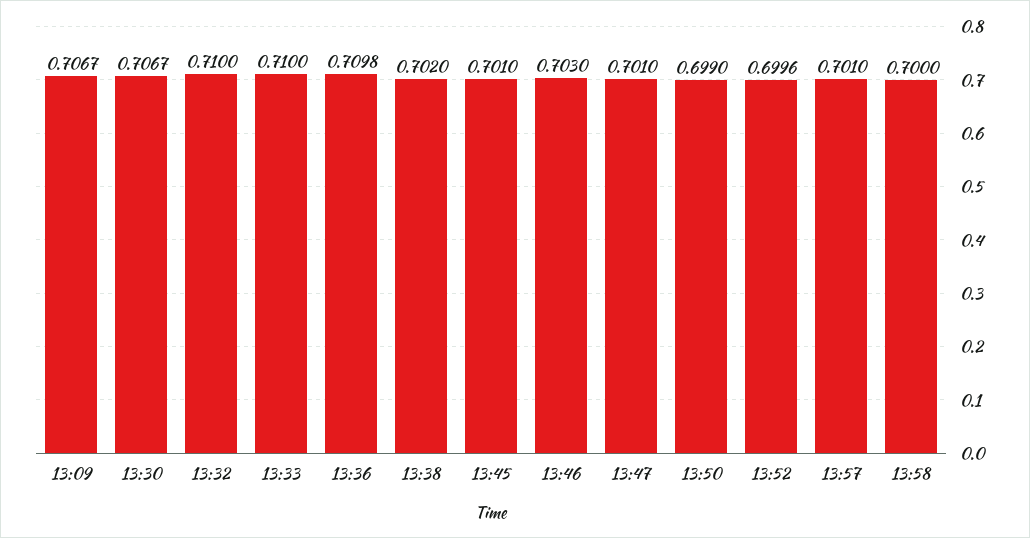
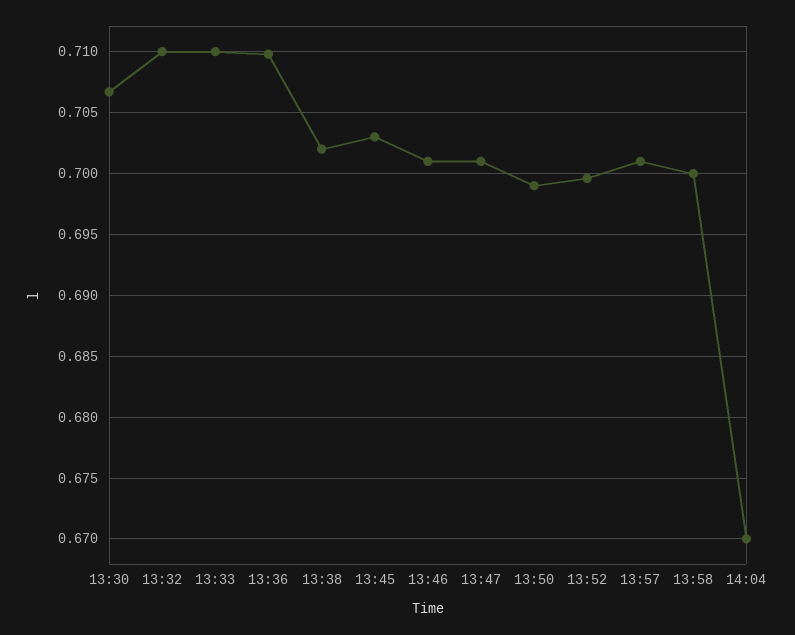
13:09: 0.7067 -> none
13:45: 0.701 -> 0.703
13:46: 0.703 -> 0.701
14:04: none -> 0.67

